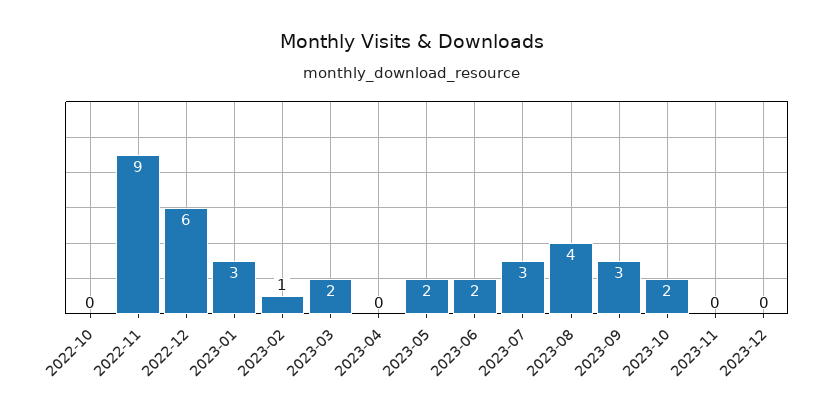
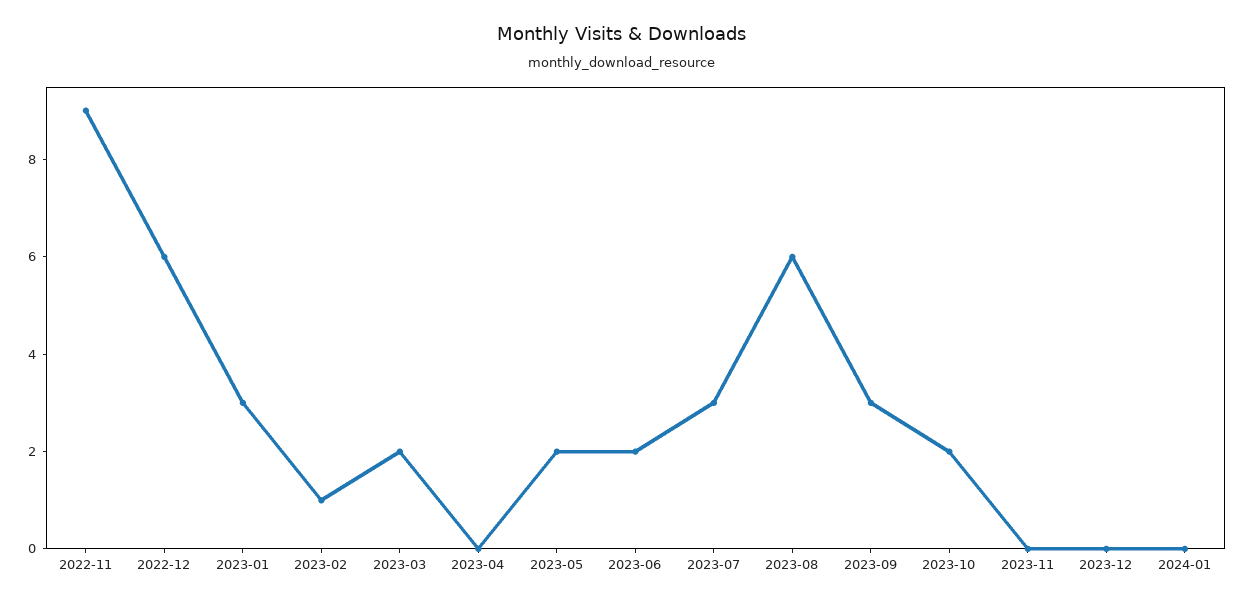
2022-10: 0 -> none
2023-08: 4 -> 6
2024-01: none -> 0

